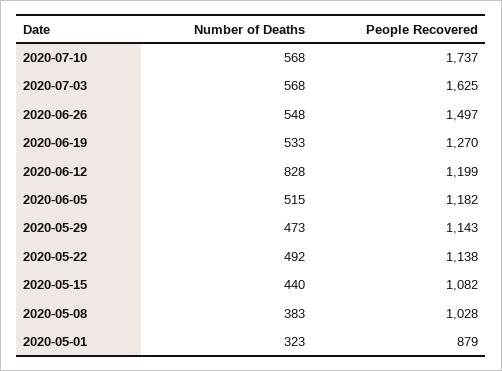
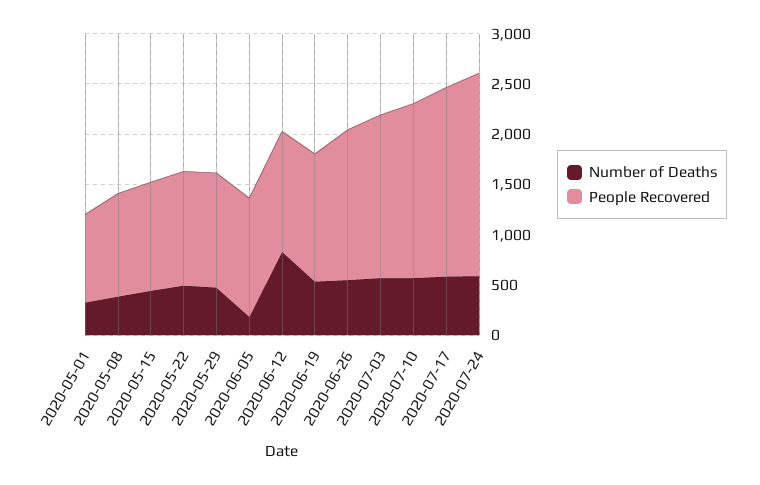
Number of Deaths, 2020-06-05: 515 -> 200
Number of Deaths, 2020-07-17: none -> 600
People Recovered, 2020-07-17: none -> 1900
Number of Deaths, 2020-07-24: none -> 600
People Recovered, 2020-07-24: none -> 2000

